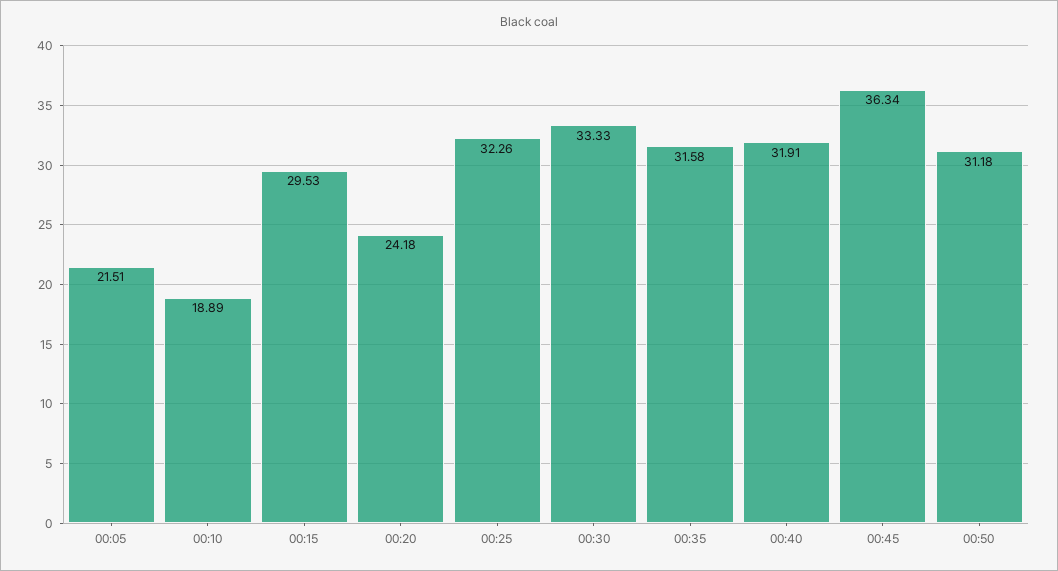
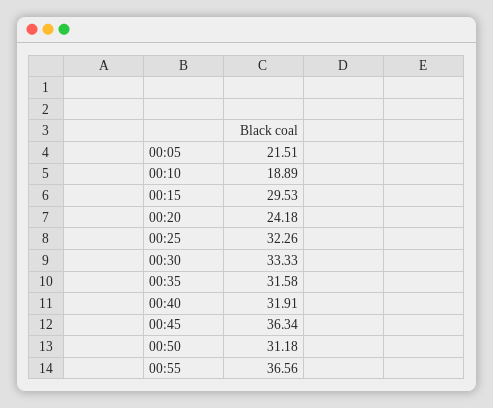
00:55: none -> 36.56

